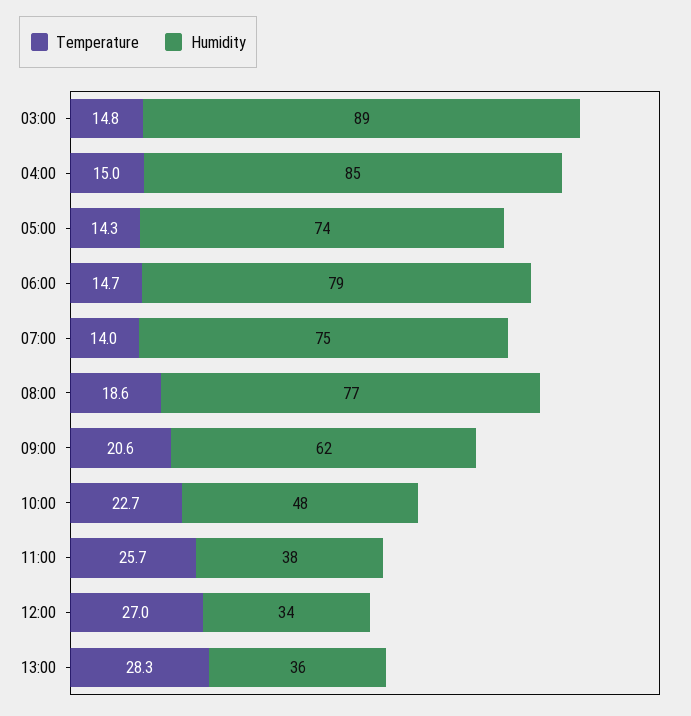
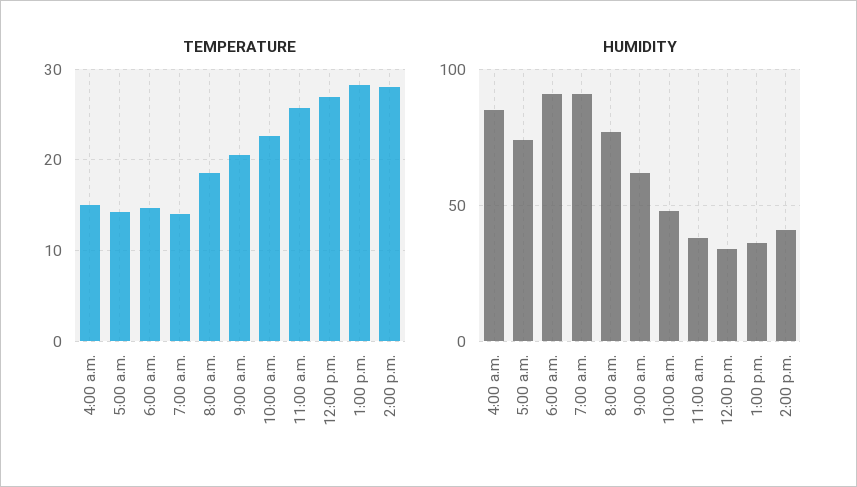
Temperature, 03:00: 14.8 -> none
Humidity, 03:00: 89 -> none
Humidity, 06:00: 79 -> 90
Humidity, 07:00: 75 -> 90
Temperature, 2:00 p.m.: none -> 28
Humidity, 2:00 p.m.: none -> 40

